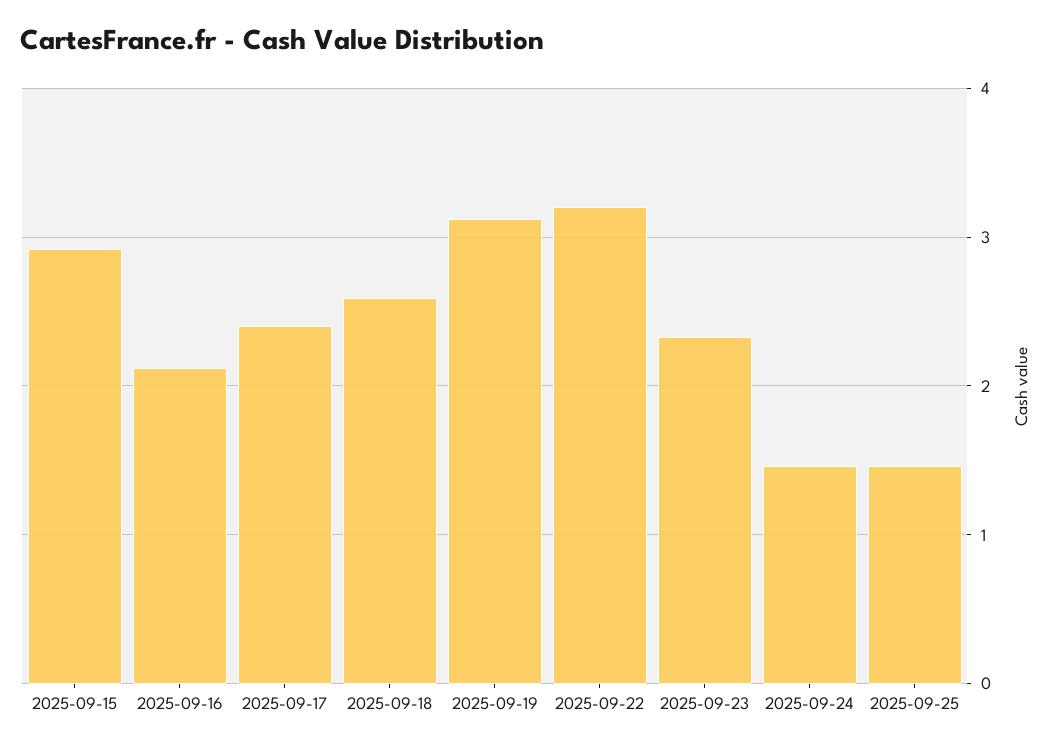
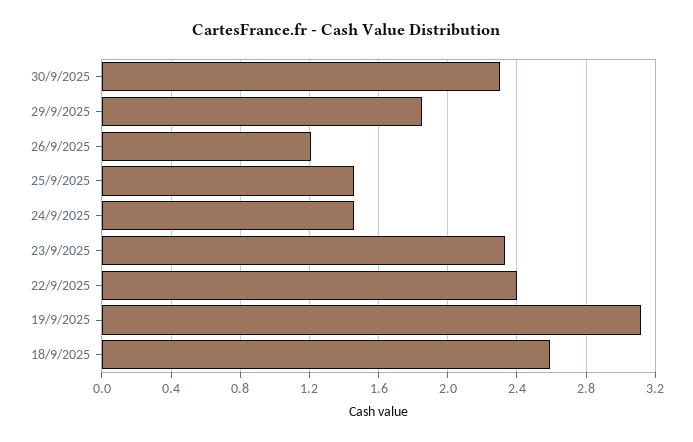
2025-09-15: 2.9 -> none
2025-09-16: 2.1 -> none
2025-09-17: 2.4 -> none
2025-09-22: 3.2 -> 2.4
30/9/2025: none -> 2.3
29/9/2025: none -> 1.85
26/9/2025: none -> 1.2

